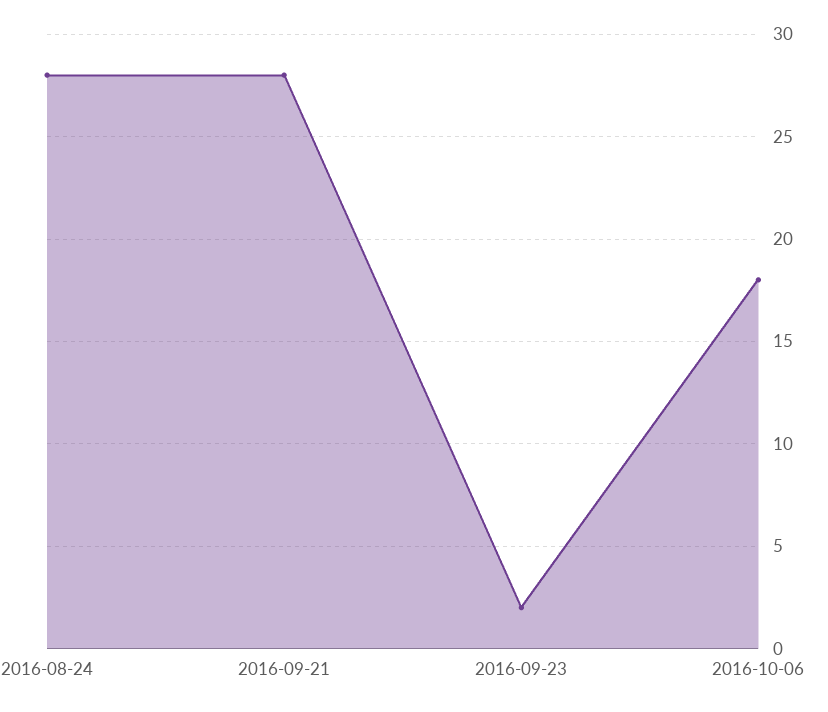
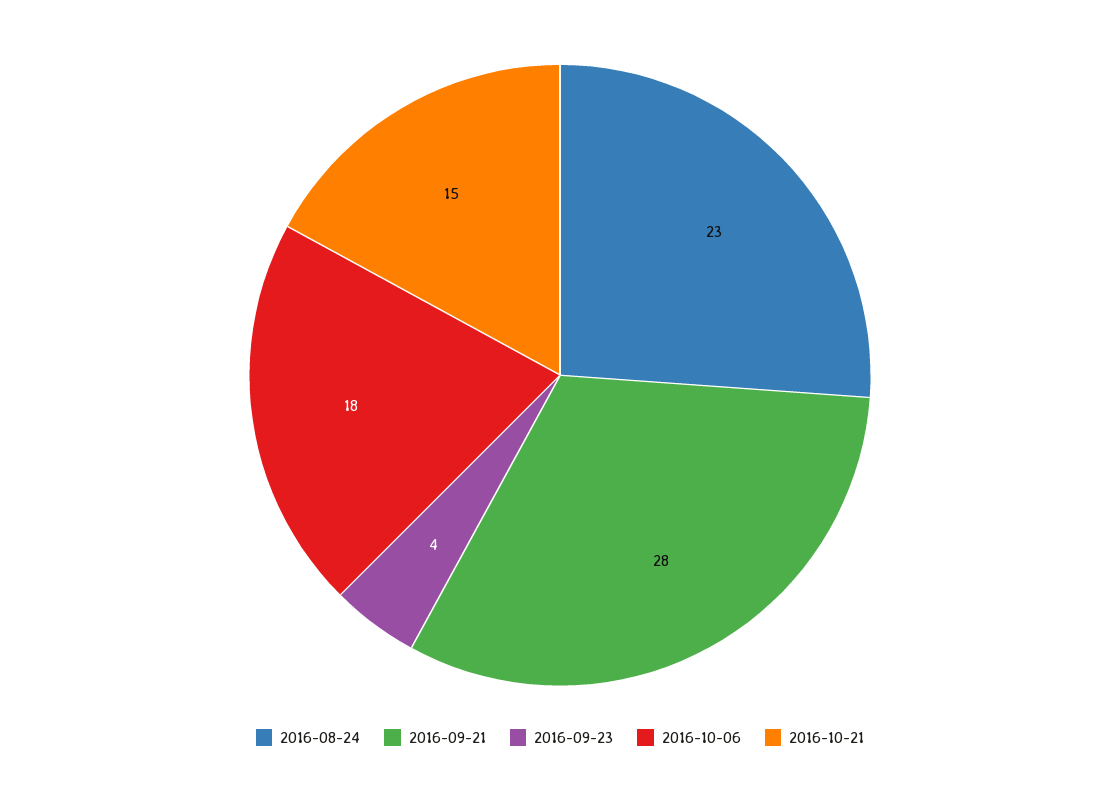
2016-08-24: 28 -> 23
2016-09-23: 2 -> 4
2016-10-21: none -> 15

